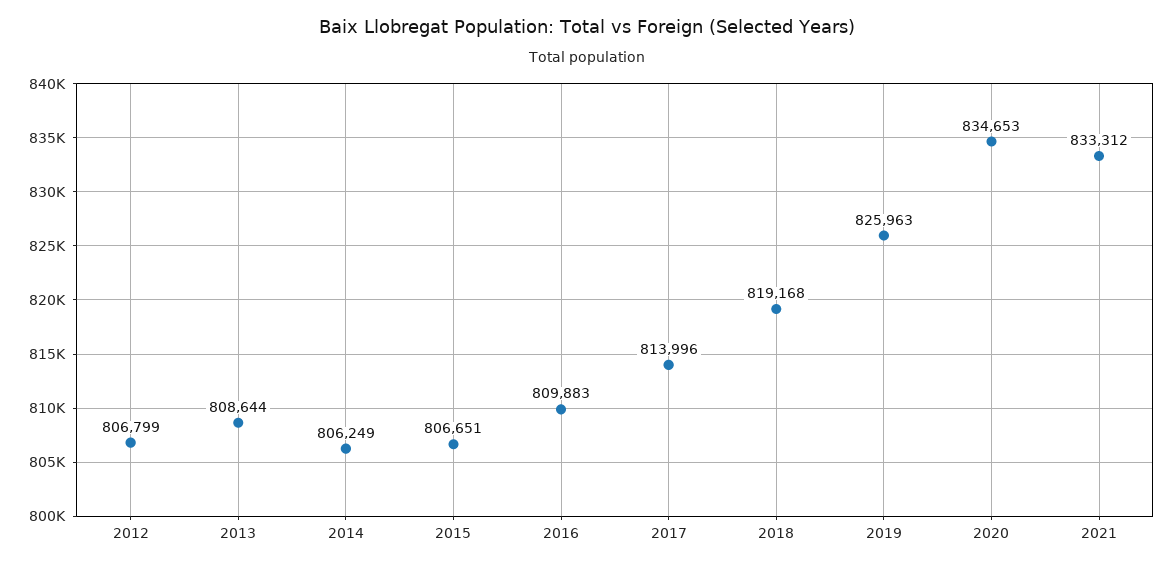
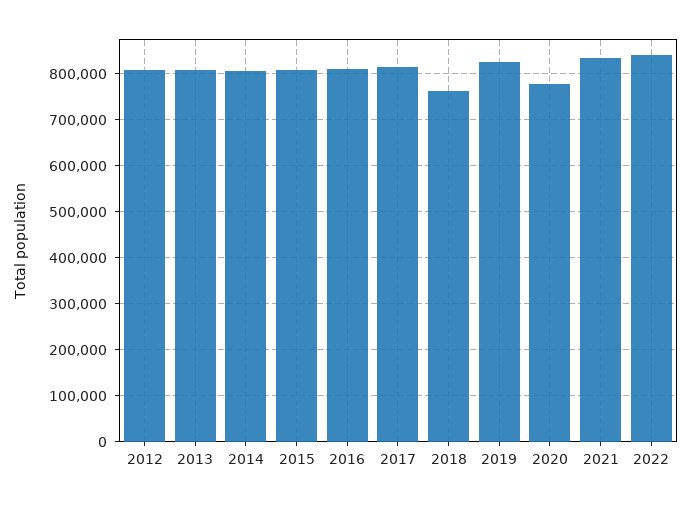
2018: 819168 -> 760000
2020: 834653 -> 780000
2022: none -> 840000

